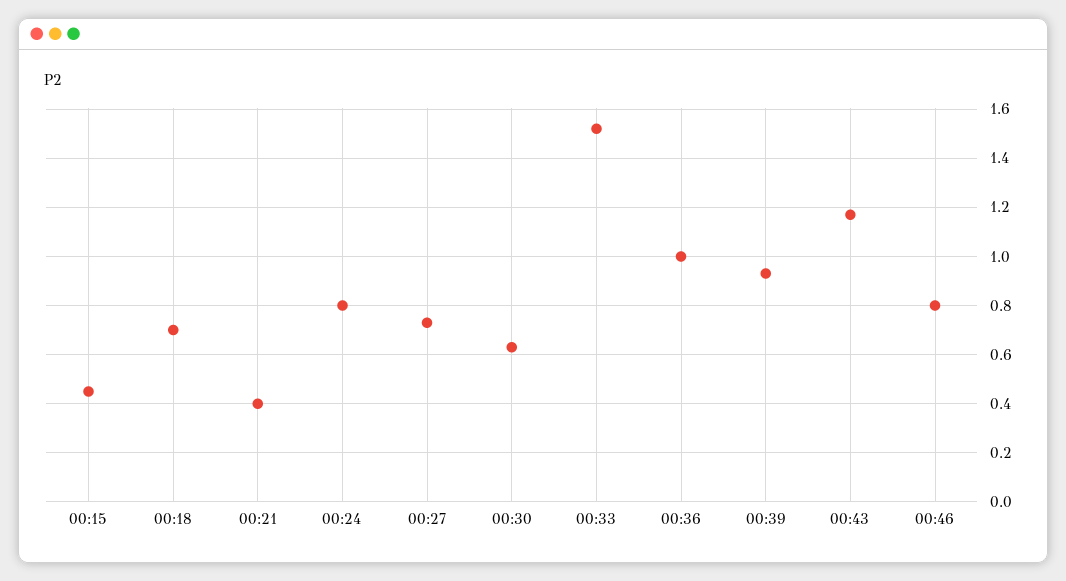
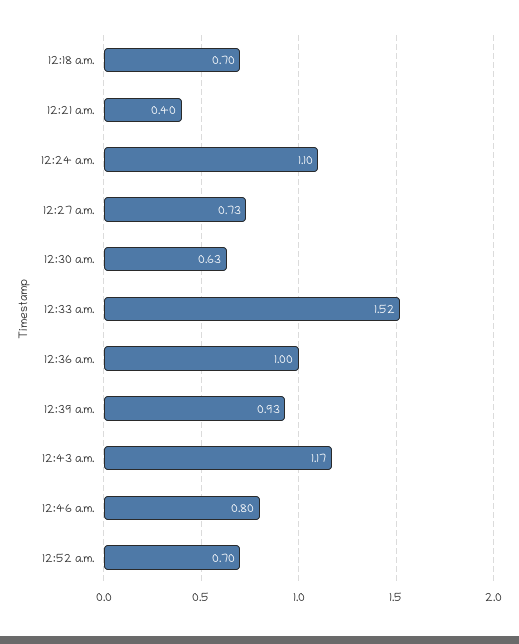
00:15: 0.45 -> none
00:24: 0.8 -> 1.1
12:52 a.m.: none -> 0.7

